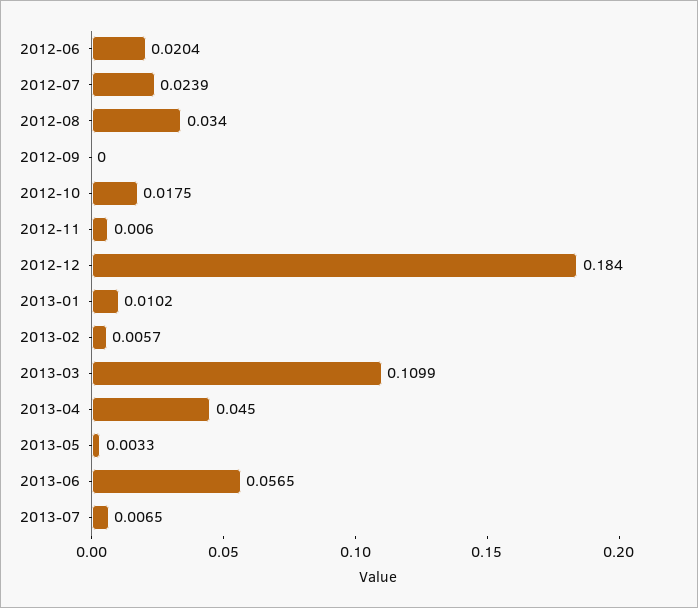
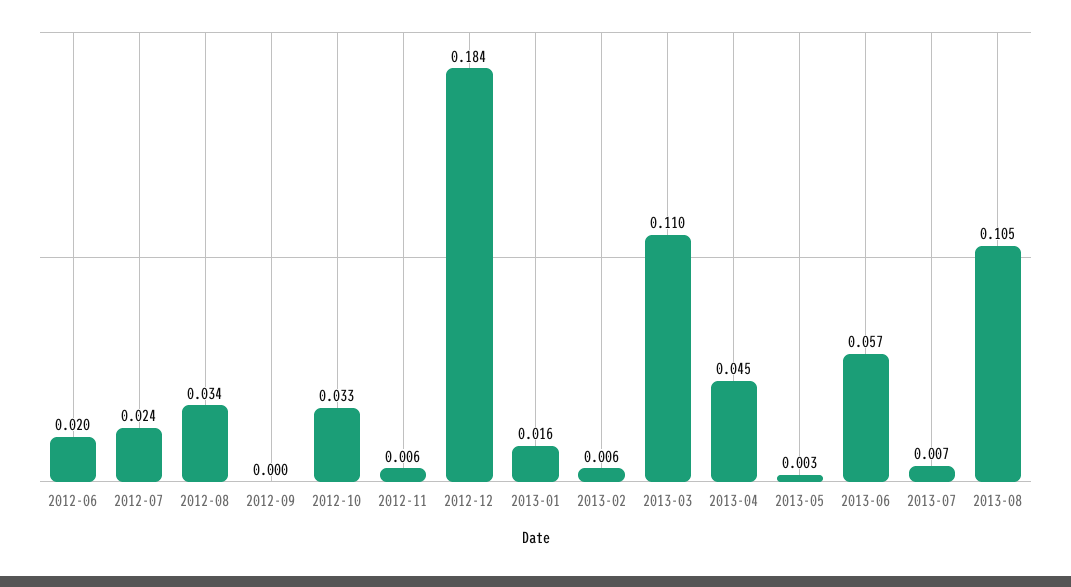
2012-10: 0.0175 -> 0.033
2013-01: 0.0102 -> 0.016
2013-08: none -> 0.105

